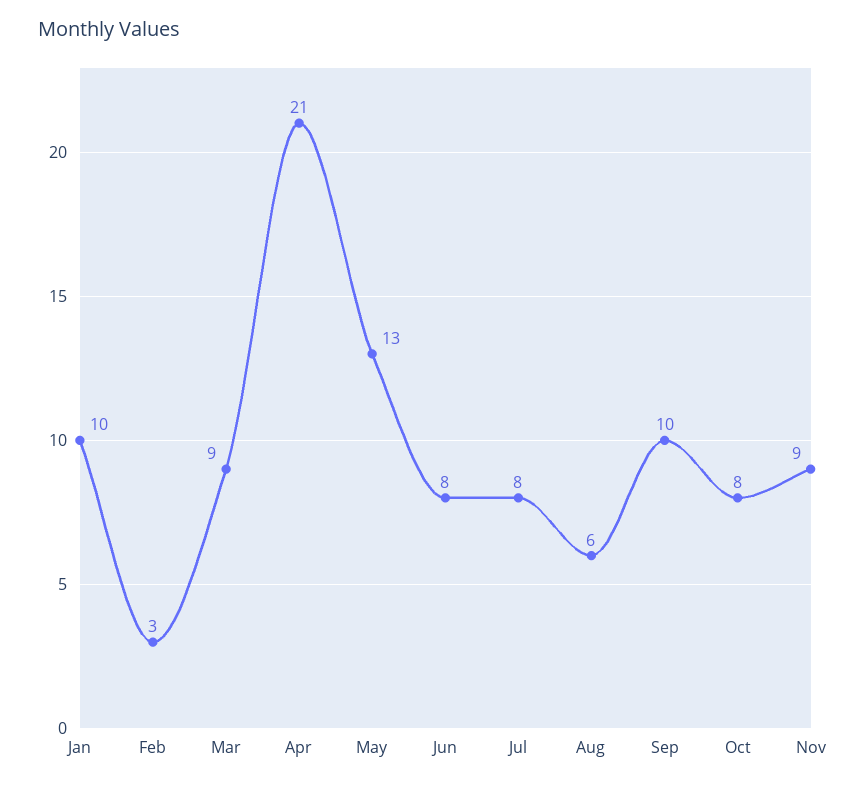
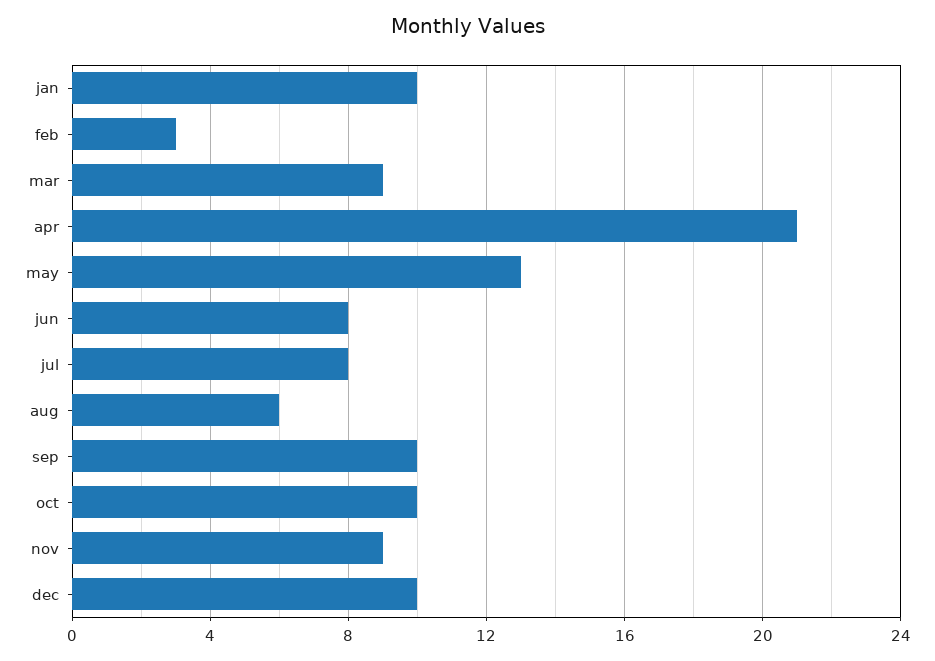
Oct: 8 -> 10
dec: none -> 10

